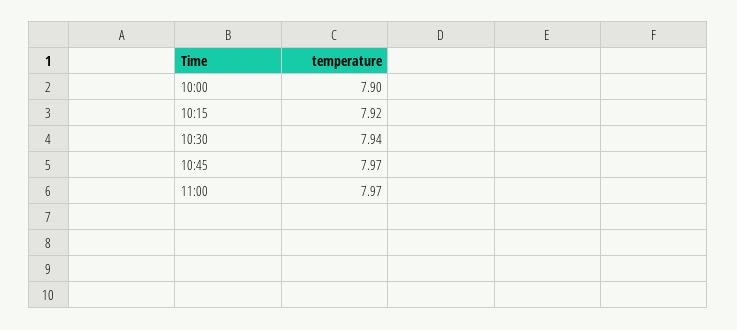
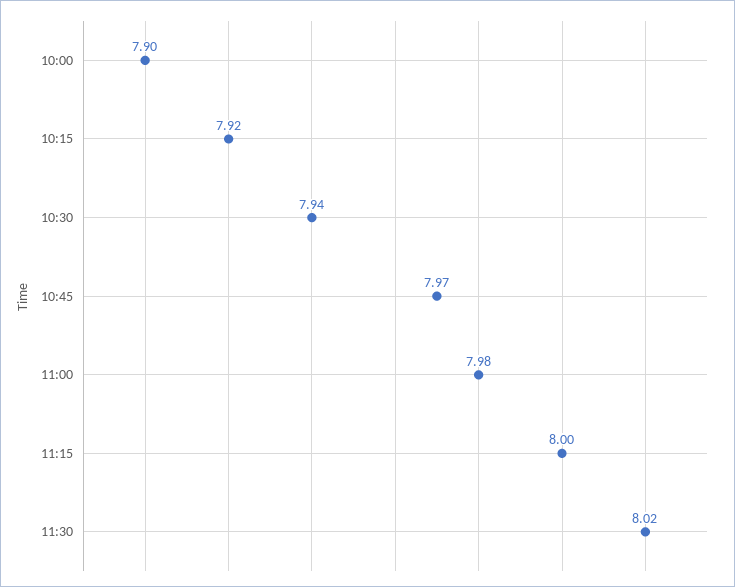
11:00: 7.97 -> 7.98
11:15: none -> 8
11:30: none -> 8.02

